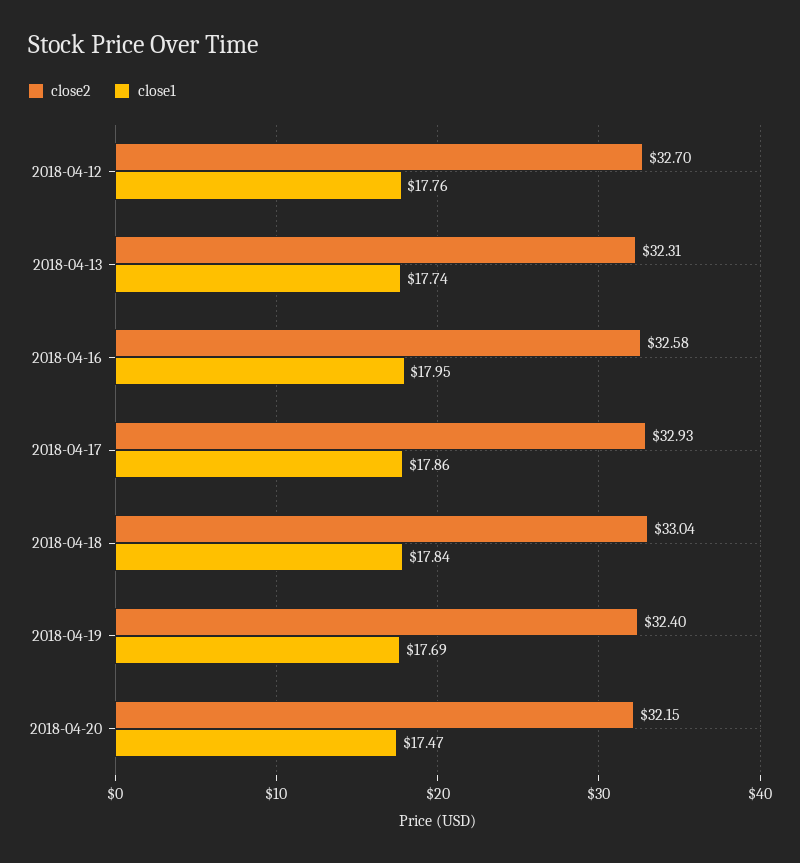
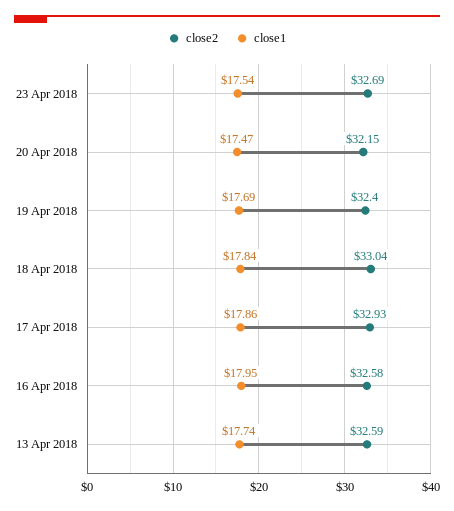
close2, 2018-04-12: 32.7 -> none
close1, 2018-04-12: 17.76 -> none
close2, 2018-04-13: 32.31 -> 32.59
close2, 23 Apr 2018: none -> 32.69
close1, 23 Apr 2018: none -> 17.54

